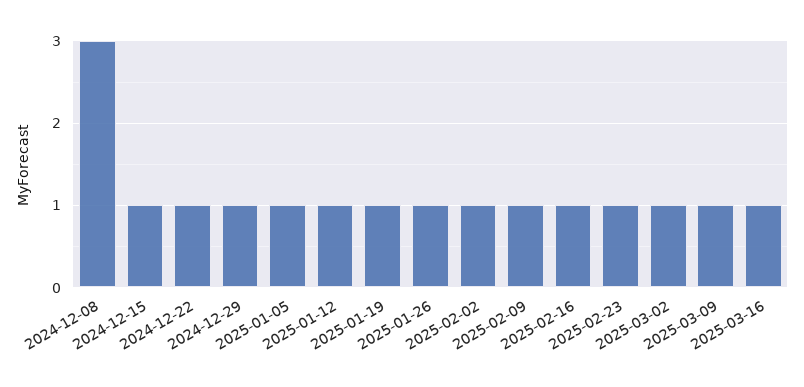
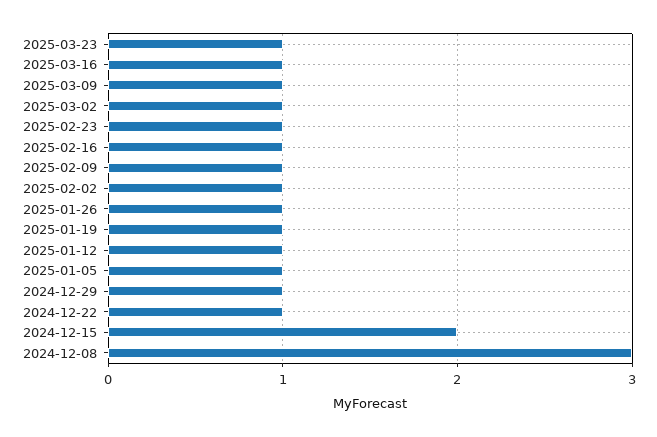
2024-12-15: 1 -> 2
2025-03-23: none -> 1

